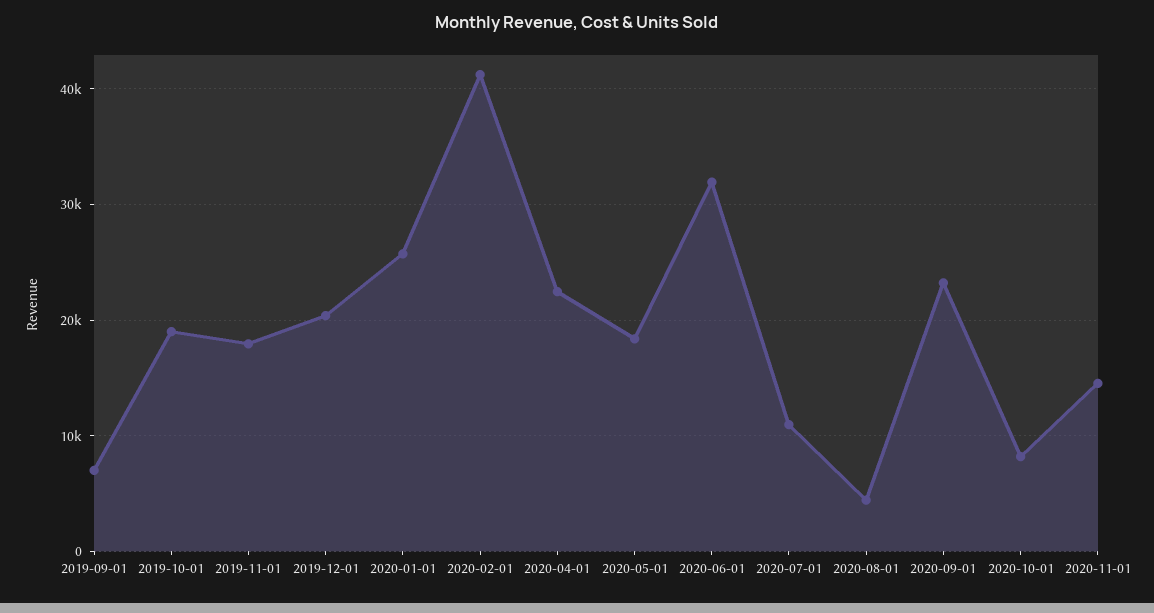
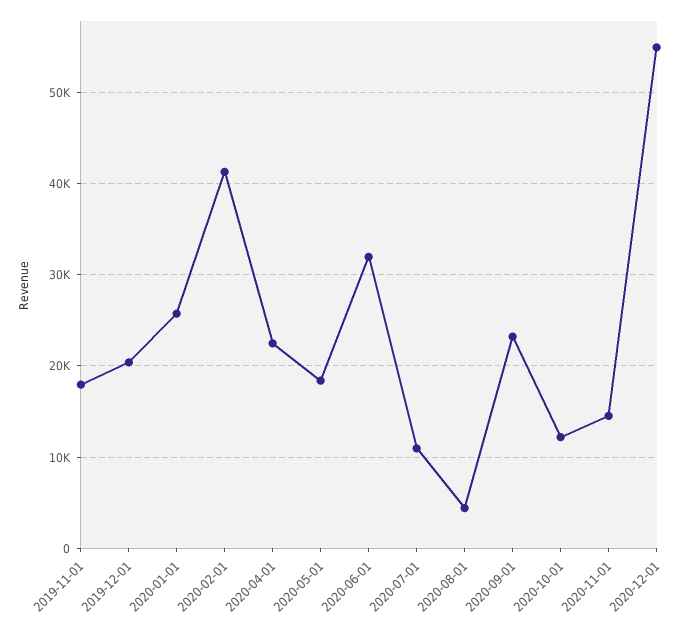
2019-09-01: 7000 -> none
2019-10-01: 19000 -> none
2020-10-01: 8000 -> 12000
2020-12-01: none -> 55000

